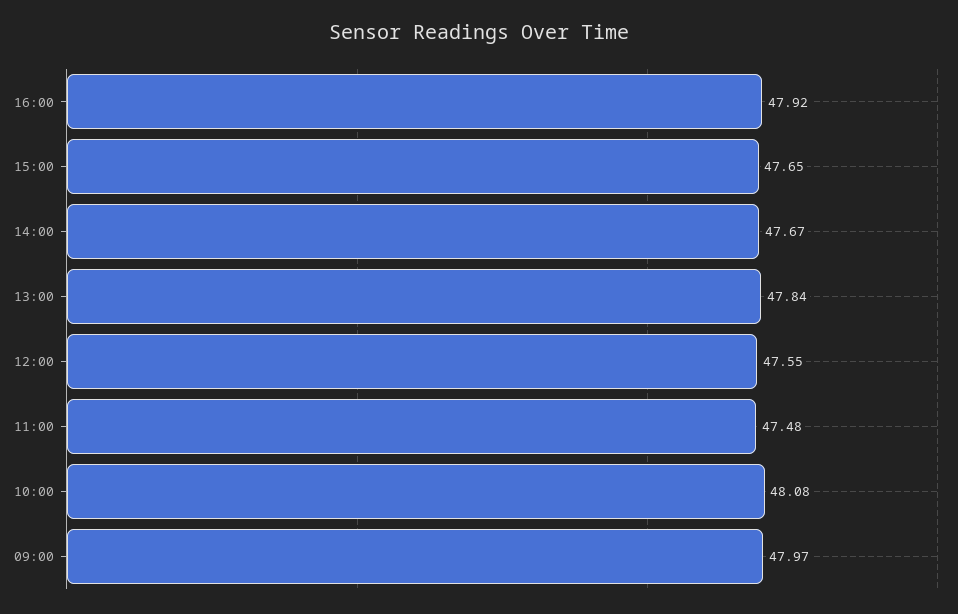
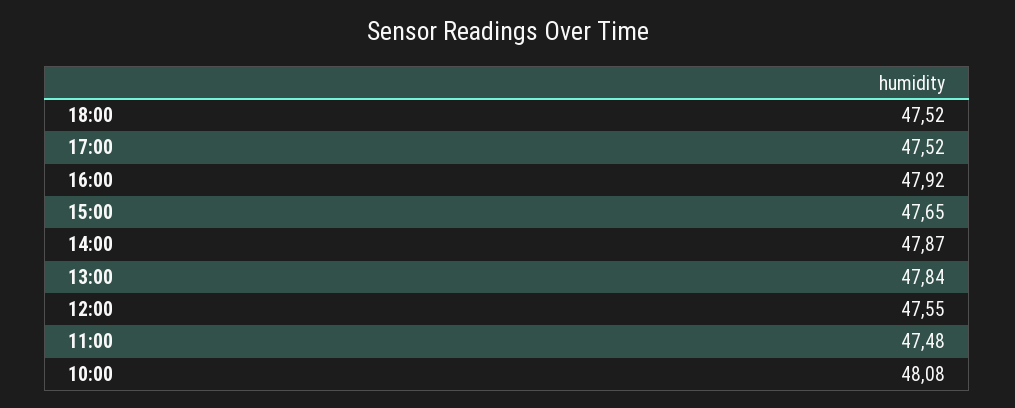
14:00: 47.67 -> 47.87
09:00: 47.97 -> none
18:00: none -> 47.52
17:00: none -> 47.52

